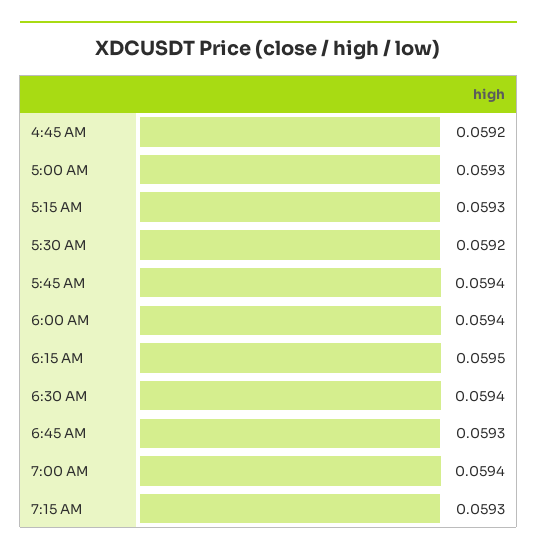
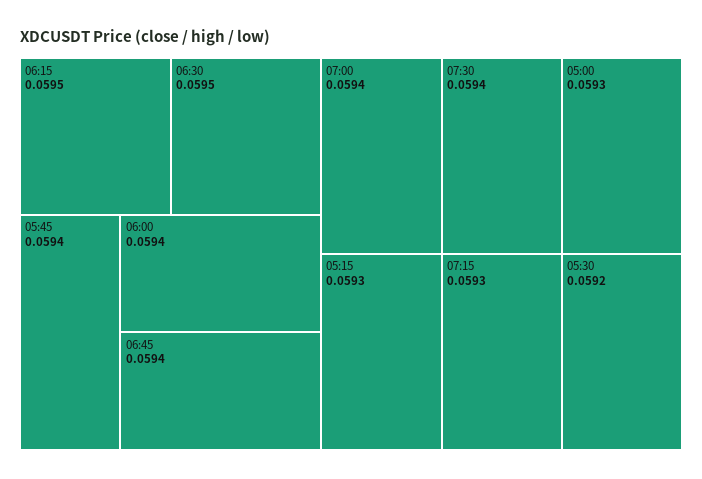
4:45 AM: 0.0592 -> none
6:30 AM: 0.0594 -> 0.0595
6:45 AM: 0.0593 -> 0.0594
07:30: none -> 0.0594

